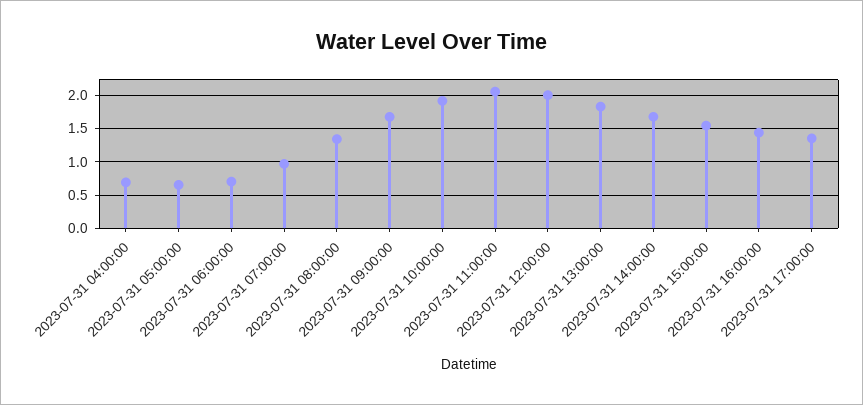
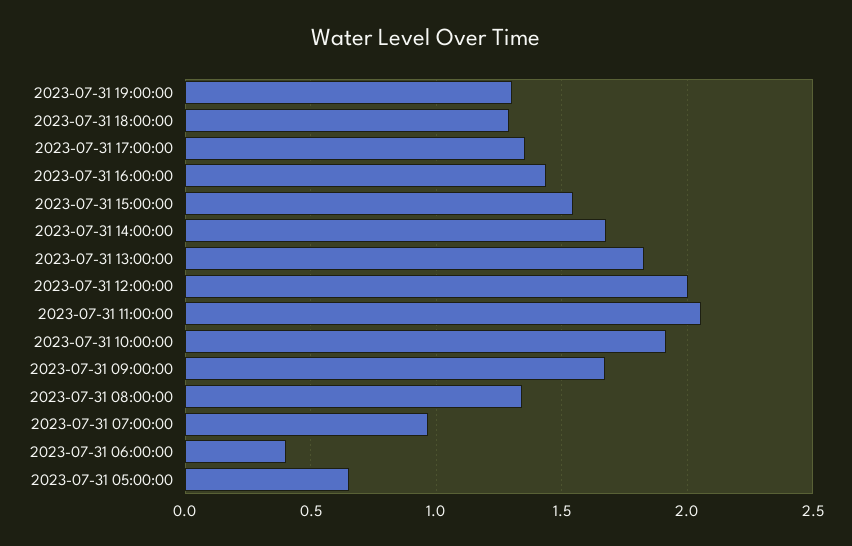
2023-07-31 04:00:00: 0.7 -> none
2023-07-31 06:00:00: 0.7 -> 0.4
2023-07-31 19:00:00: none -> 1.3
2023-07-31 18:00:00: none -> 1.3

